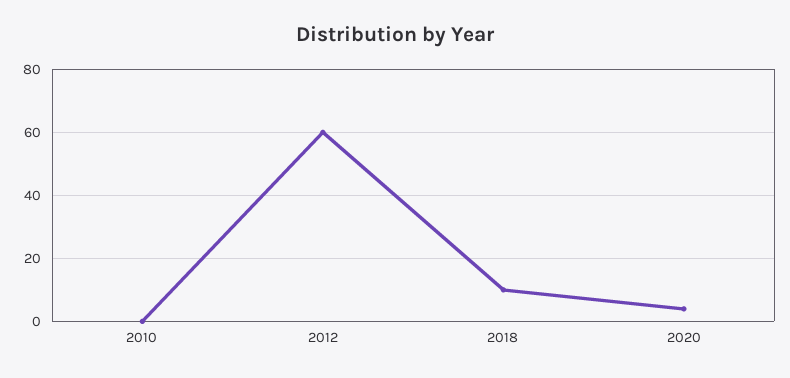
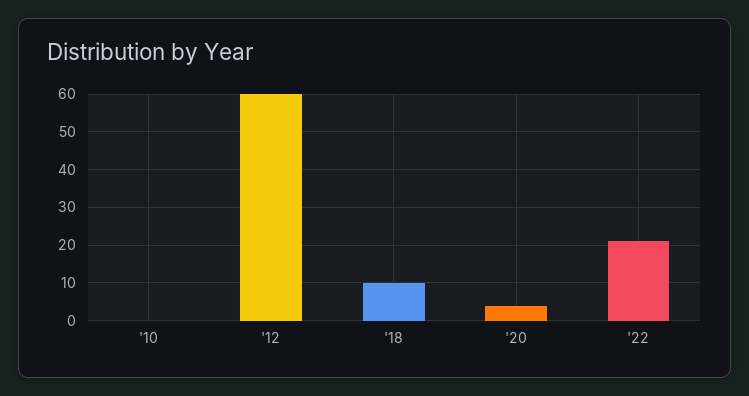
'22: none -> 20

